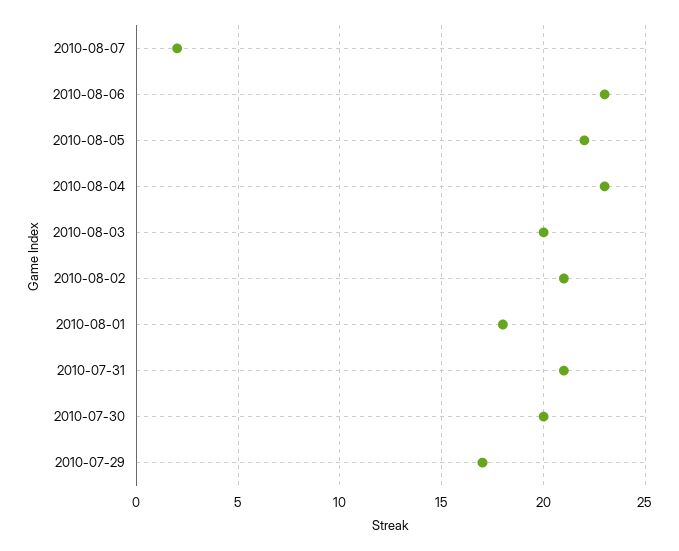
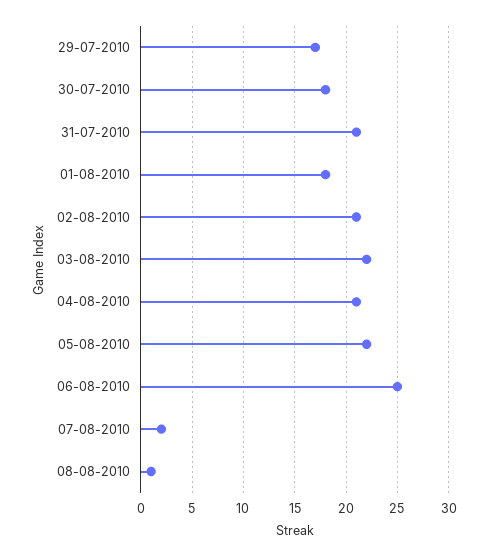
2010-08-06: 23 -> 25
2010-08-04: 23 -> 21
2010-08-03: 20 -> 22
2010-07-30: 20 -> 18
08-08-2010: none -> 1

